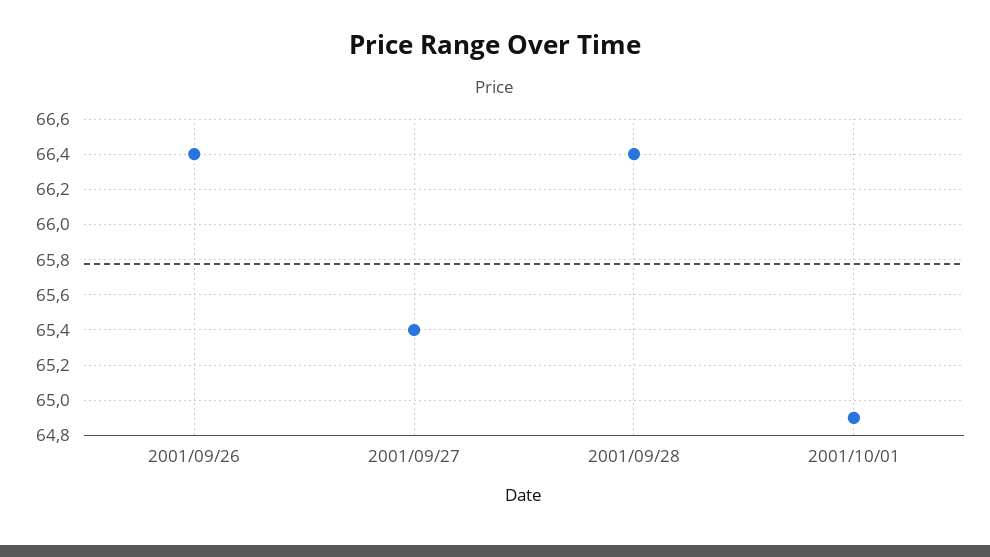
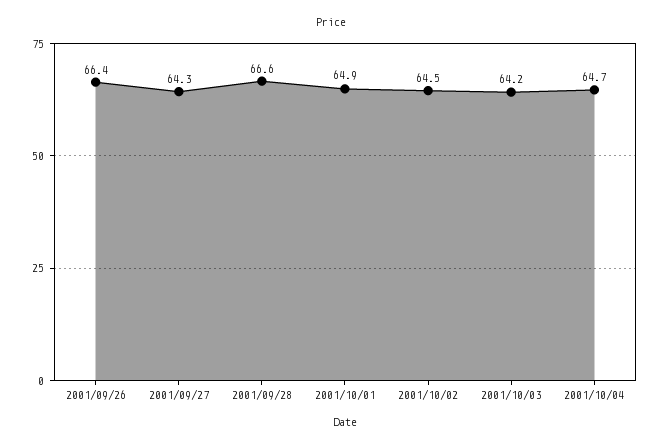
2001/09/27: 65.4 -> 64.3
2001/09/28: 66.4 -> 66.6
2001/10/02: none -> 64.5
2001/10/03: none -> 64.2
2001/10/04: none -> 64.7

